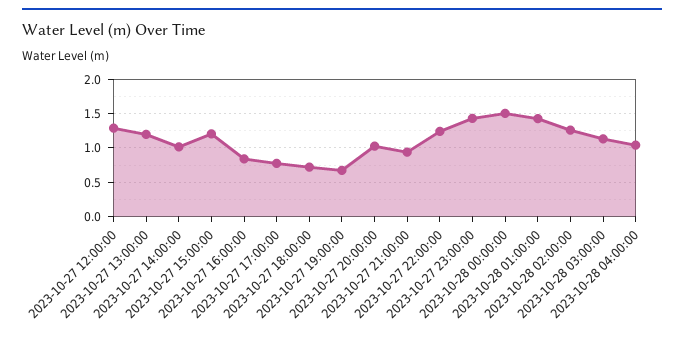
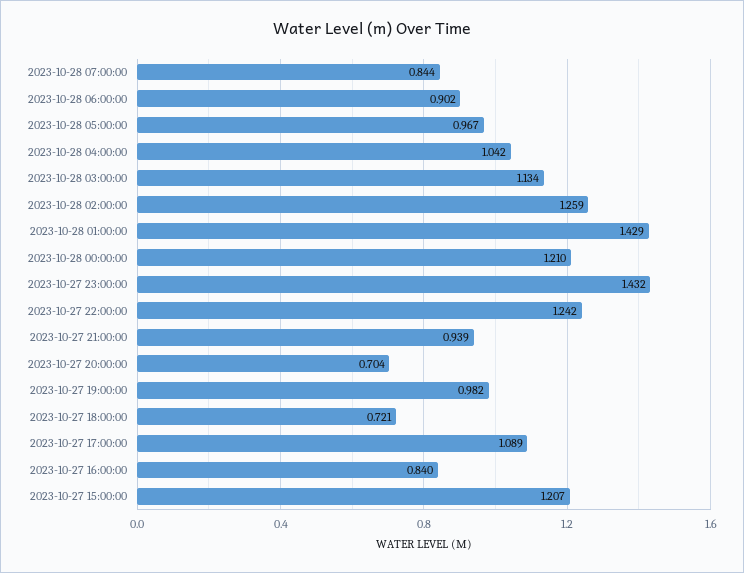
2023-10-27 12:00:00: 1.3 -> none
2023-10-27 13:00:00: 1.2 -> none
2023-10-27 14:00:00: 1 -> none
2023-10-27 17:00:00: 0.8 -> 1.089
2023-10-27 19:00:00: 0.7 -> 0.982
2023-10-27 20:00:00: 1 -> 0.704
2023-10-28 00:00:00: 1.5 -> 1.21
2023-10-28 07:00:00: none -> 0.844
2023-10-28 06:00:00: none -> 0.902
2023-10-28 05:00:00: none -> 0.967

